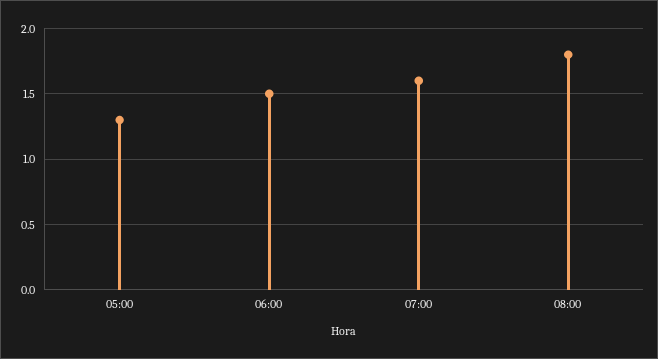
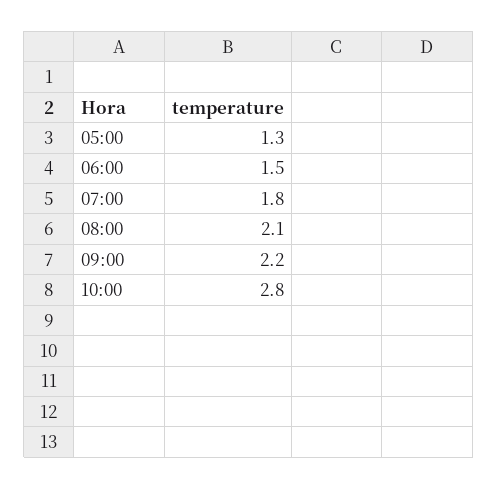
07:00: 1.6 -> 1.8
08:00: 1.8 -> 2.1
09:00: none -> 2.2
10:00: none -> 2.8

